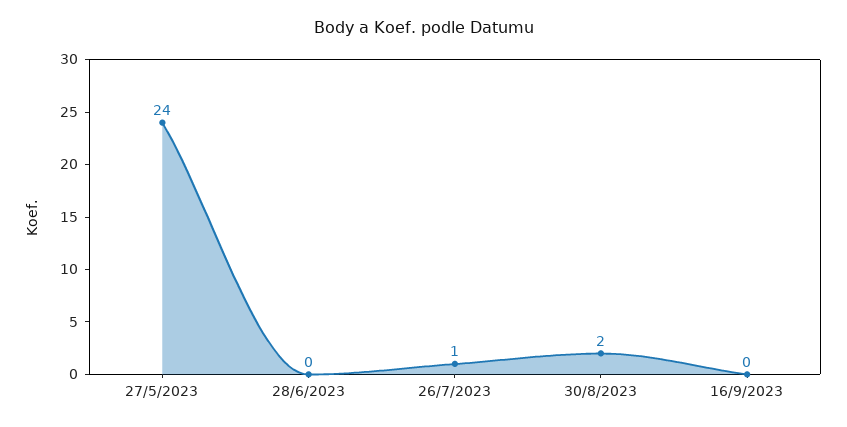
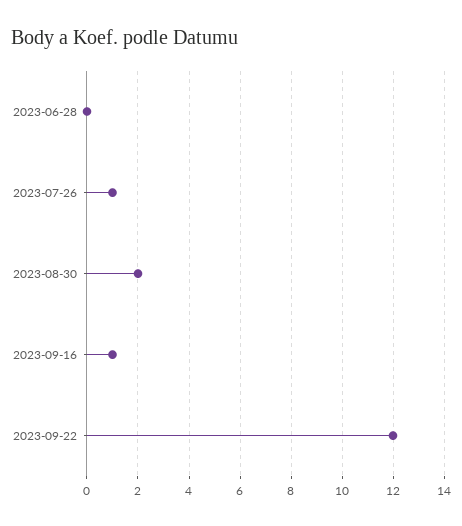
27/5/2023: 24 -> none
16/9/2023: 0 -> 1
2023-09-22: none -> 12

